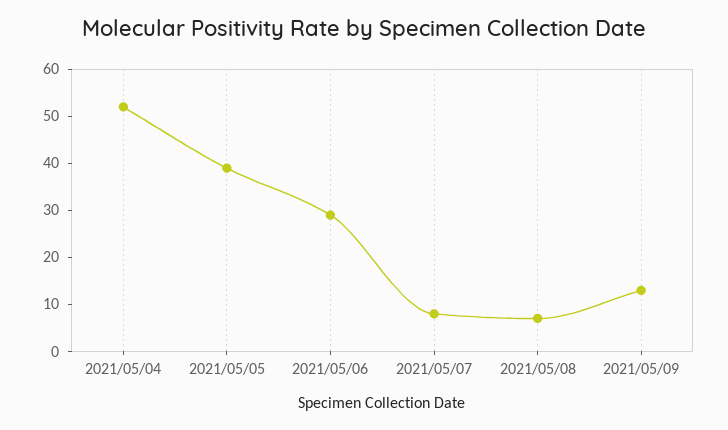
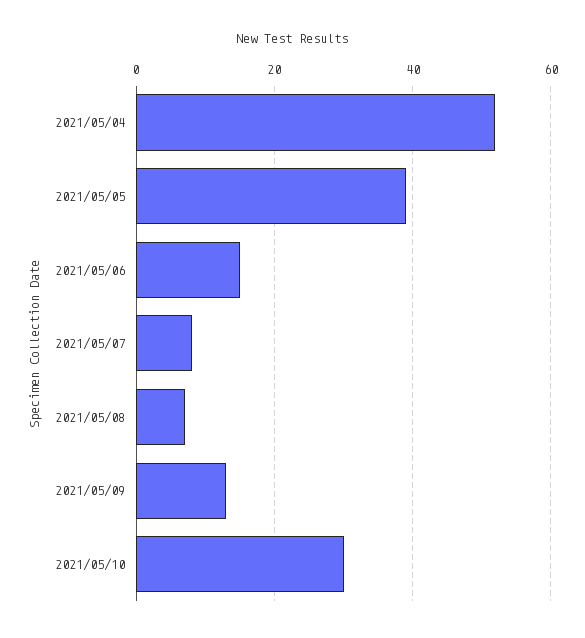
2021/05/06: 30 -> 15
2021/05/10: none -> 30

